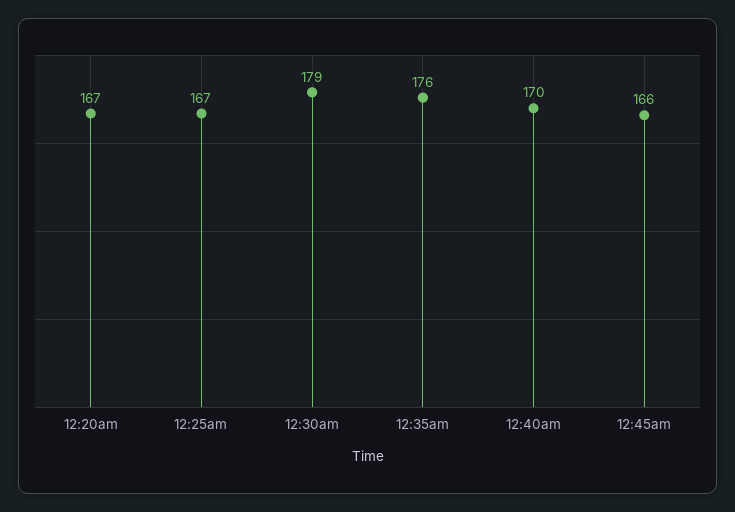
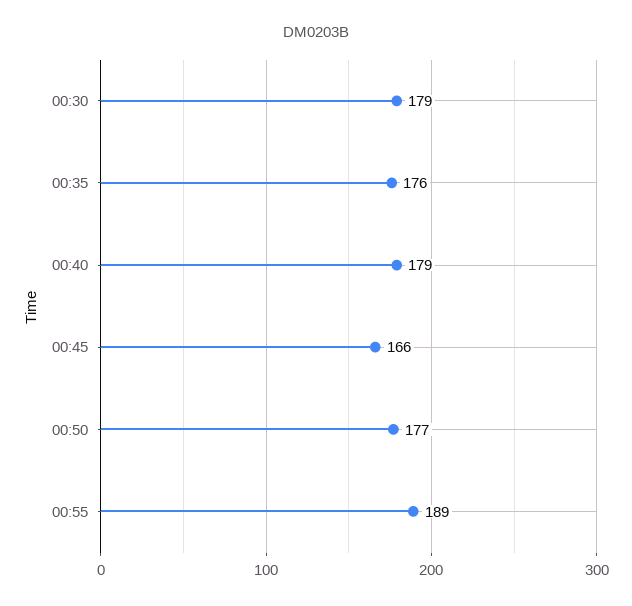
12:20am: 167 -> none
12:25am: 167 -> none
12:40am: 170 -> 179
00:50: none -> 177
00:55: none -> 189

